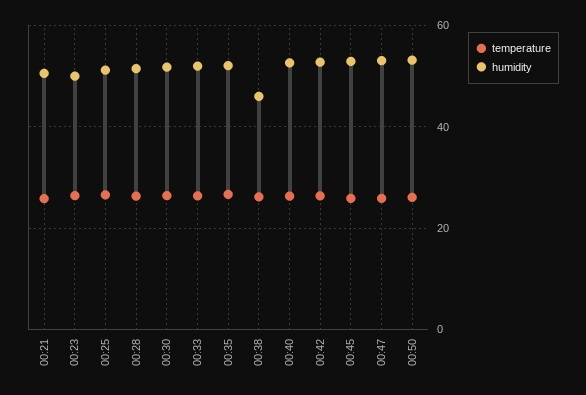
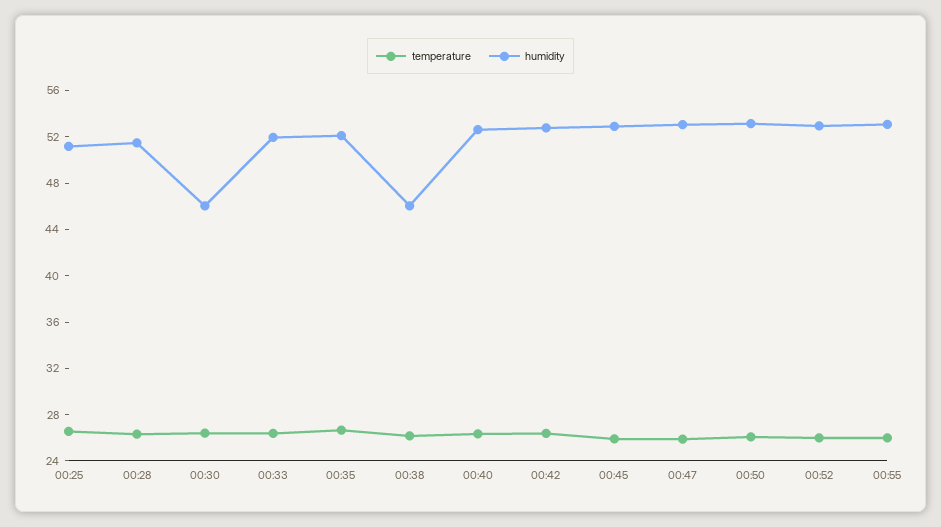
temperature, 00:21: 26 -> none
humidity, 00:21: 50 -> none
temperature, 00:23: 26 -> none
humidity, 00:23: 50 -> none
humidity, 00:30: 52 -> 46
temperature, 00:52: none -> 26
humidity, 00:52: none -> 53
temperature, 00:55: none -> 26
humidity, 00:55: none -> 53

